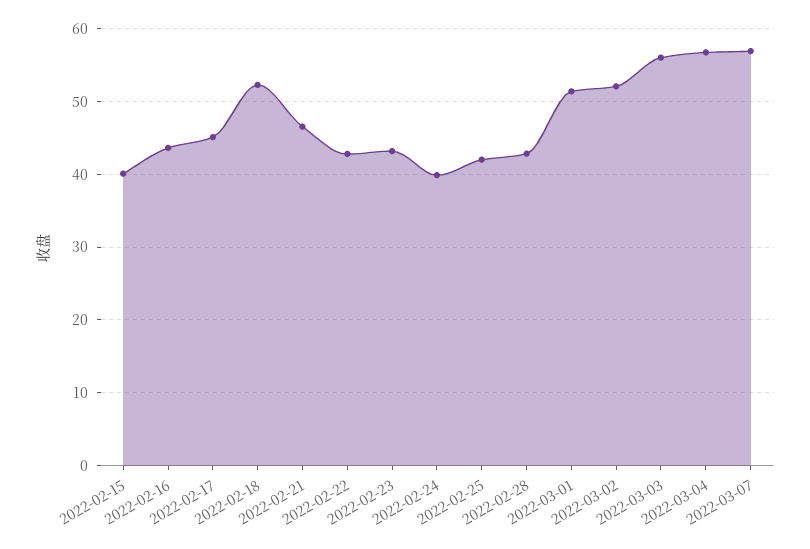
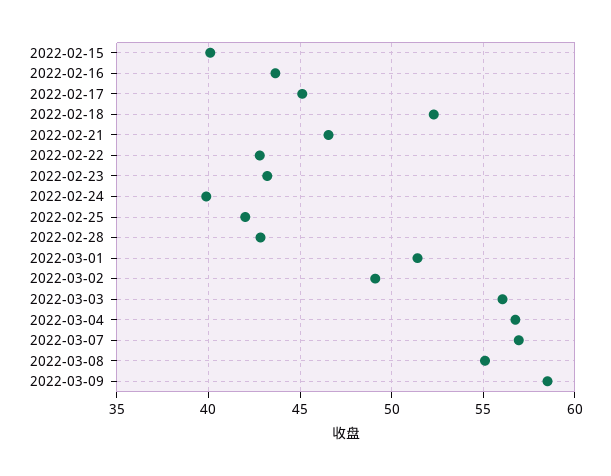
2022-03-02: 52 -> 49
2022-03-08: none -> 55
2022-03-09: none -> 58.5

